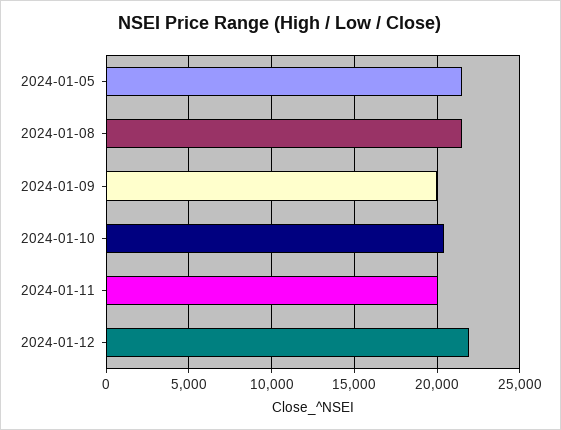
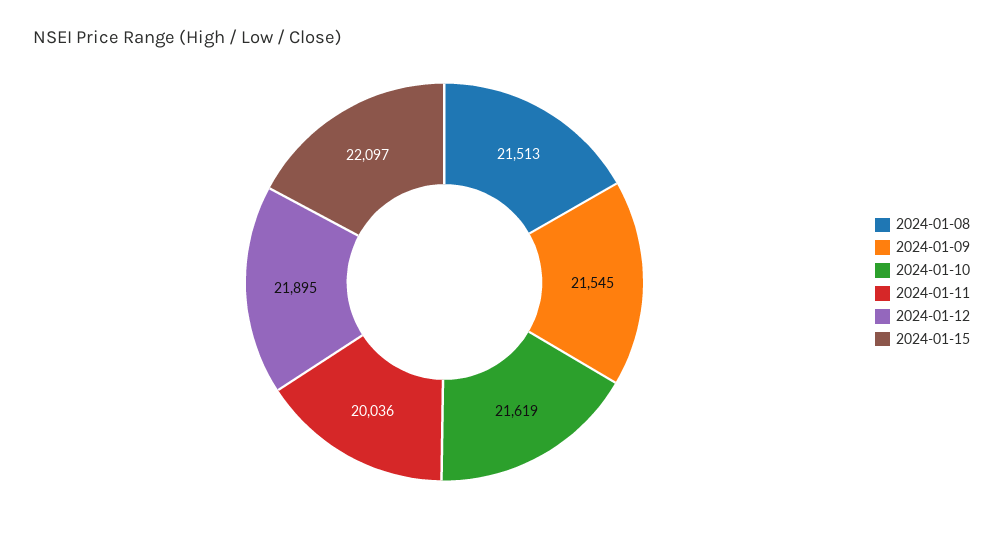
2024-01-05: 21500 -> none
2024-01-09: 20000 -> 21545
2024-01-10: 20500 -> 21619
2024-01-15: none -> 22097

